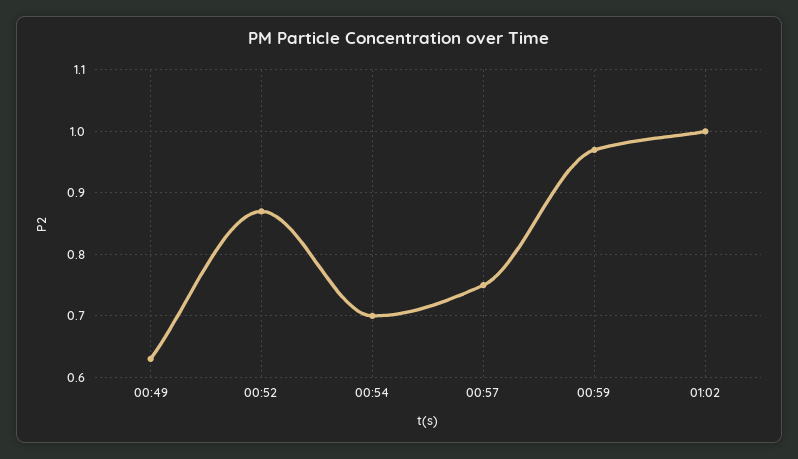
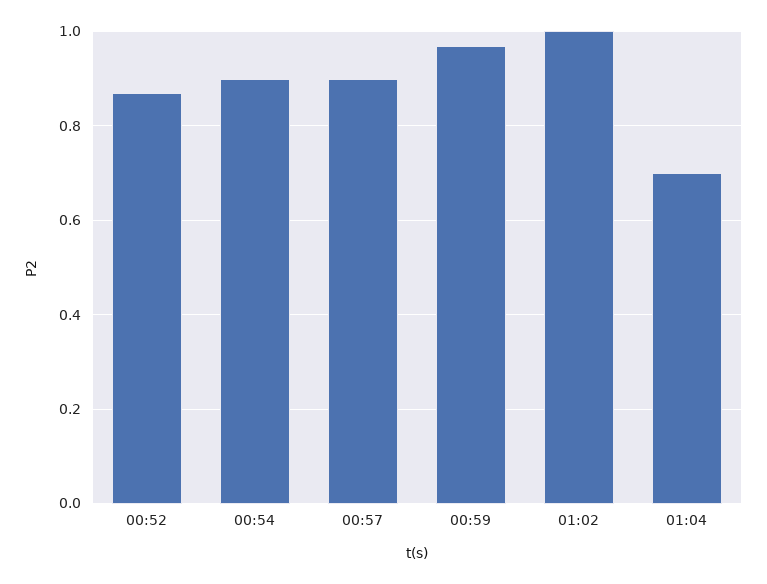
00:49: 0.63 -> none
00:54: 0.7 -> 0.9
00:57: 0.75 -> 0.9
01:04: none -> 0.7

